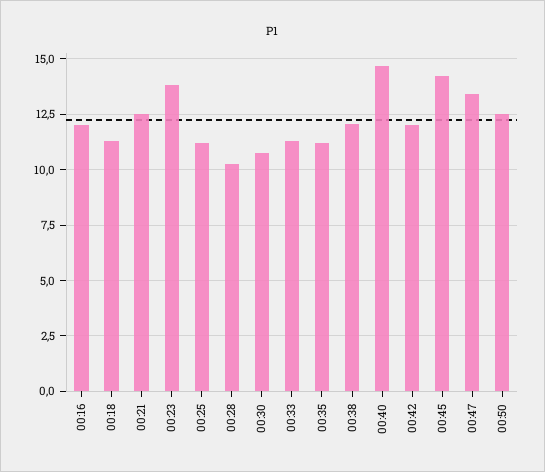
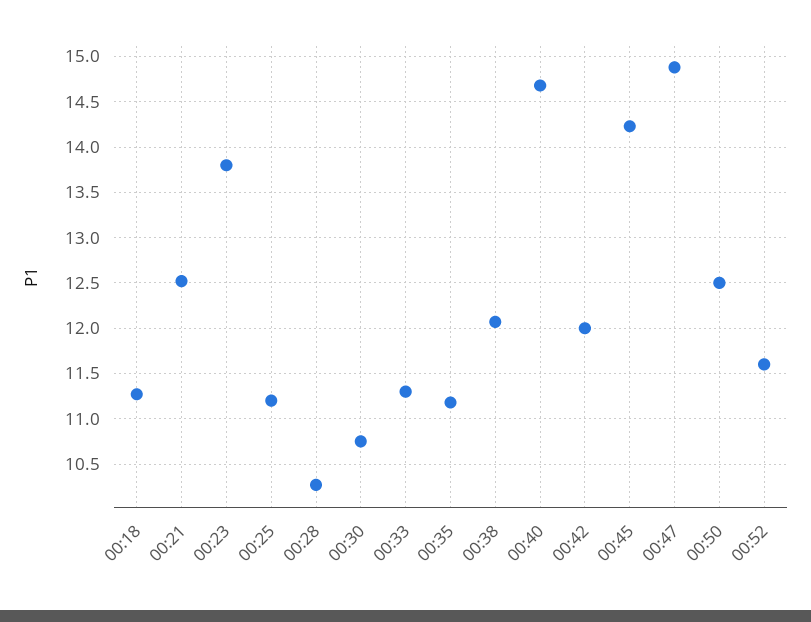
00:16: 12 -> none
00:47: 13.5 -> 14.9
00:52: none -> 11.6

